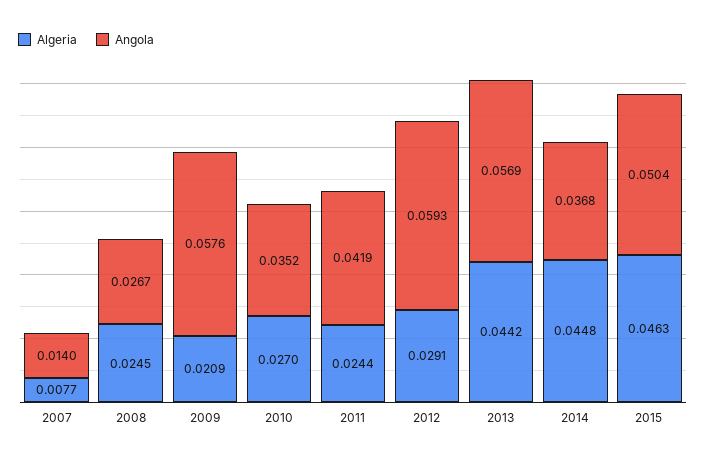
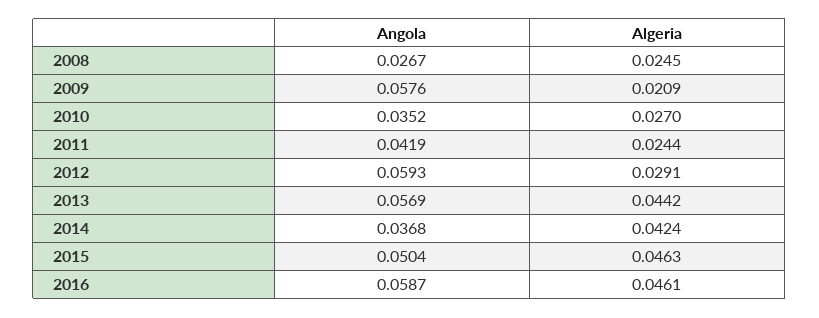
Algeria, 2007: 0.0077 -> none
Angola, 2007: 0.014 -> none
Algeria, 2014: 0.0448 -> 0.0424
Angola, 2016: none -> 0.0587
Algeria, 2016: none -> 0.0461

